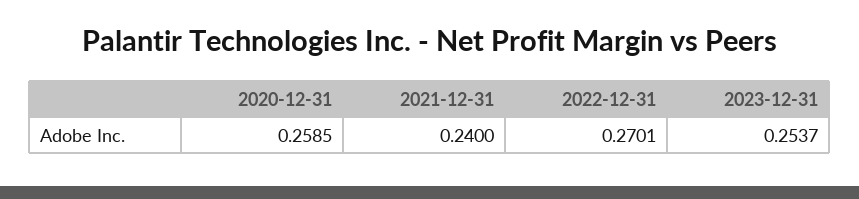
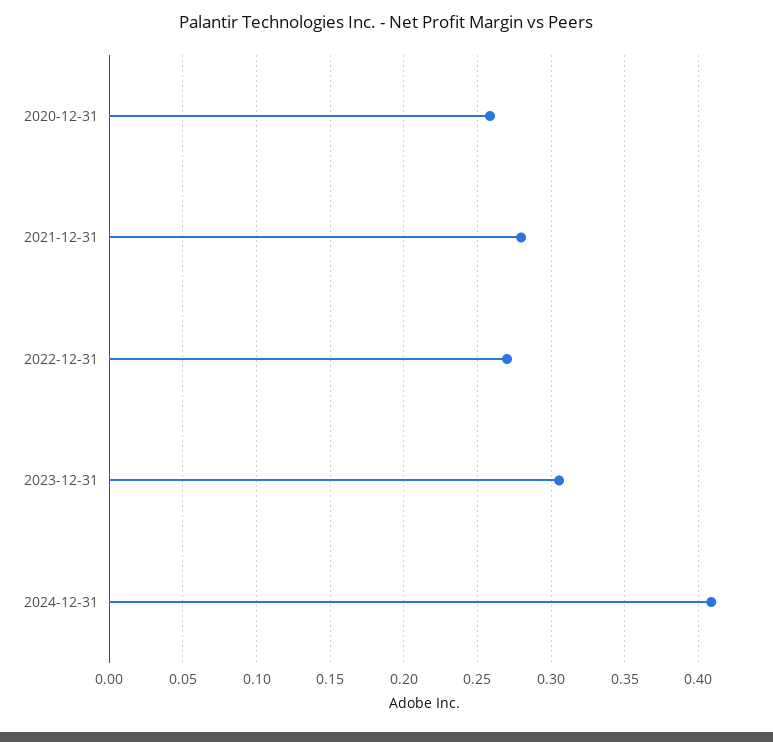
2021-12-31: 0.24 -> 0.28
2023-12-31: 0.2537 -> 0.305
2024-12-31: none -> 0.41

